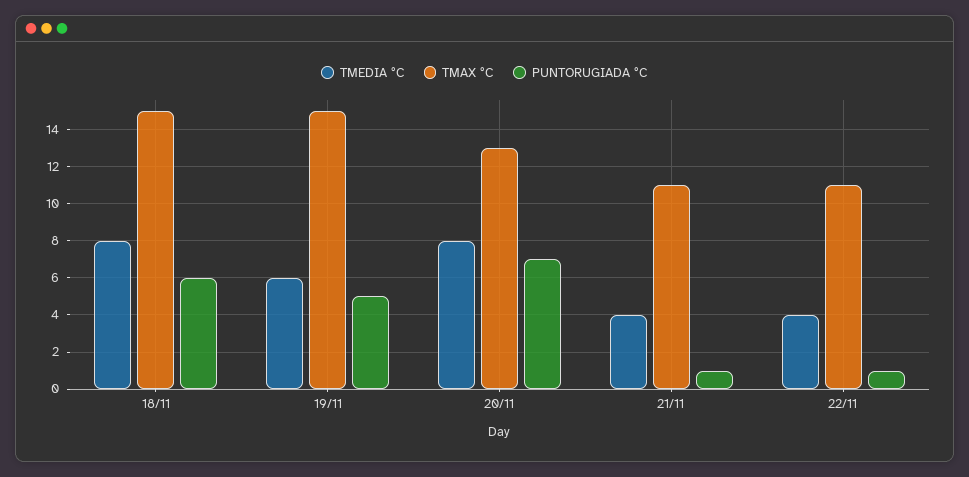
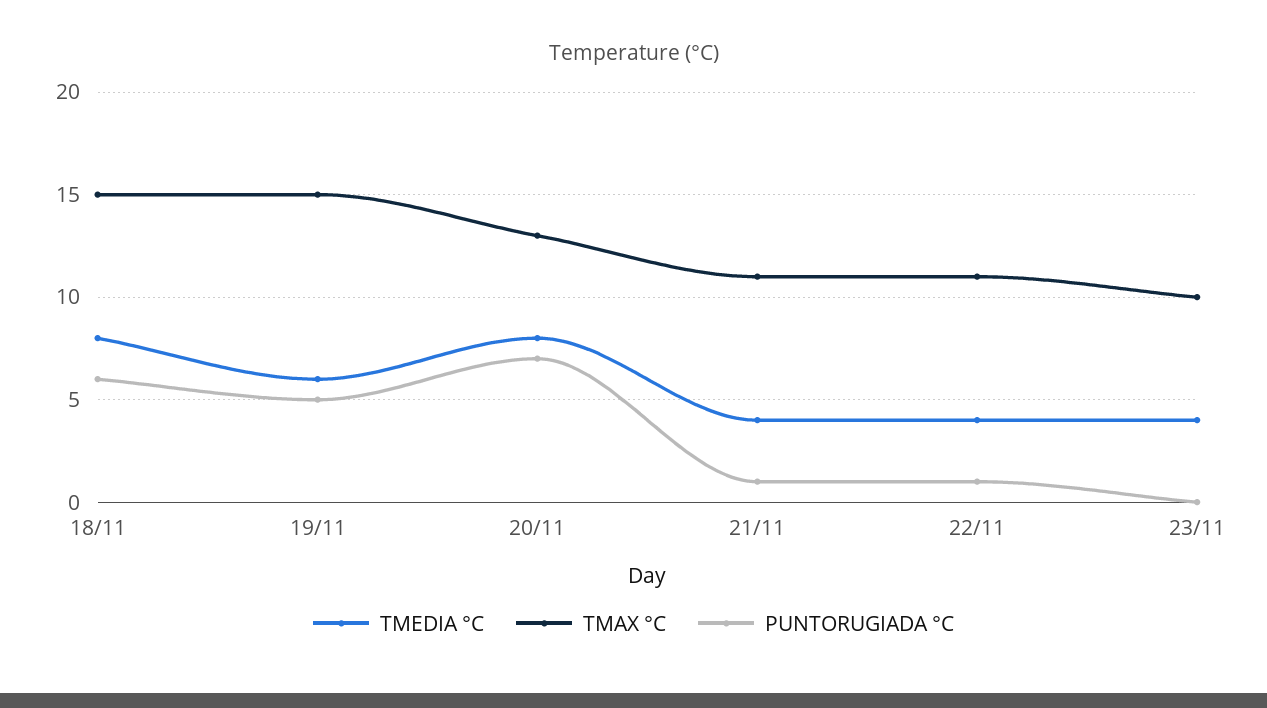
TMEDIA °C, 23/11: none -> 4
TMAX °C, 23/11: none -> 10
PUNTORUGIADA °C, 23/11: none -> 0

